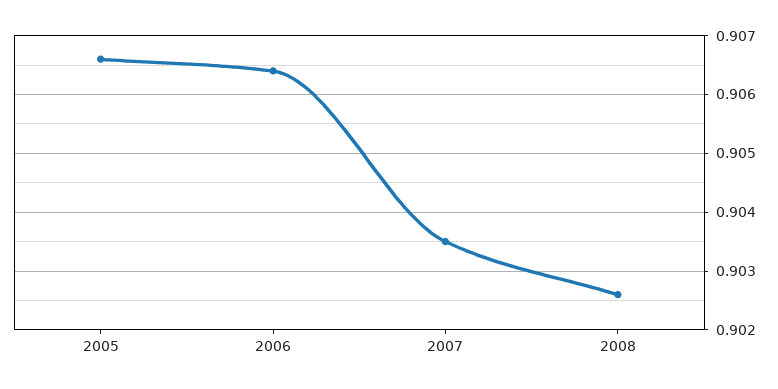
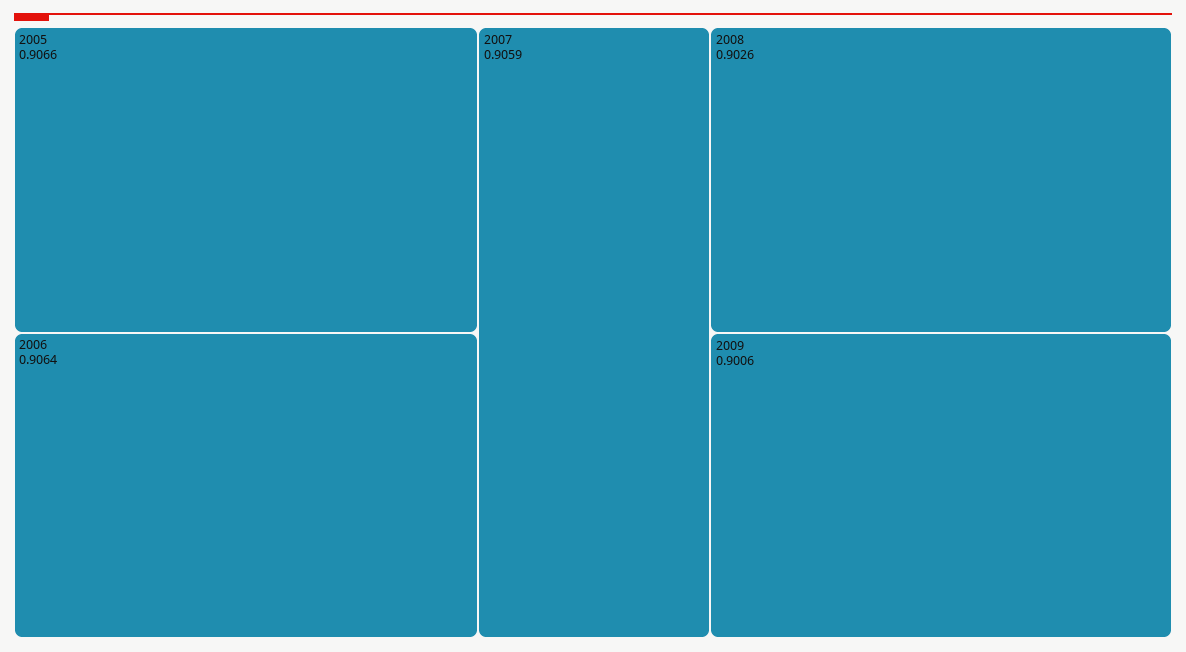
2007: 0.9035 -> 0.9059
2009: none -> 0.9006

